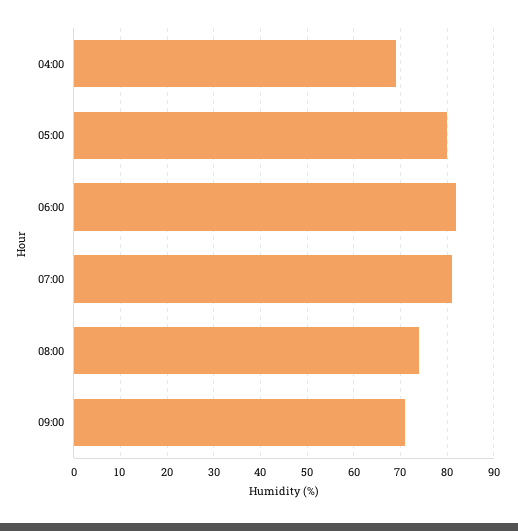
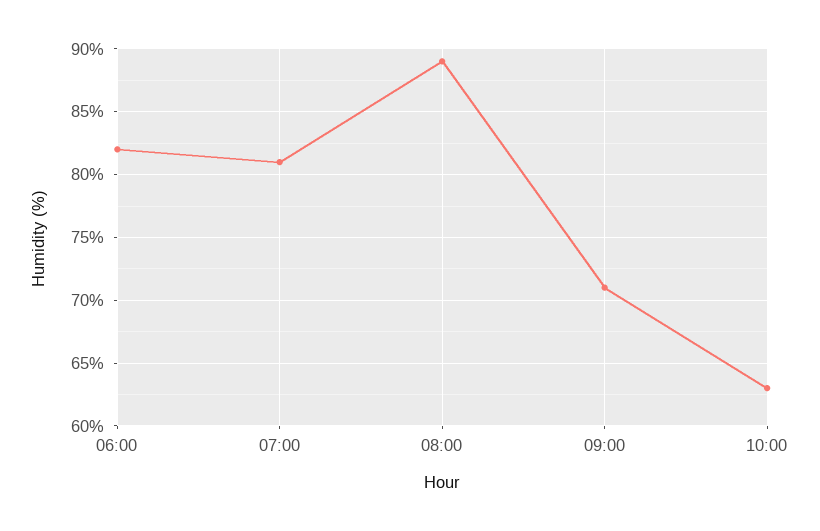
04:00: 70 -> none
05:00: 80 -> none
08:00: 75 -> 89
10:00: none -> 63

